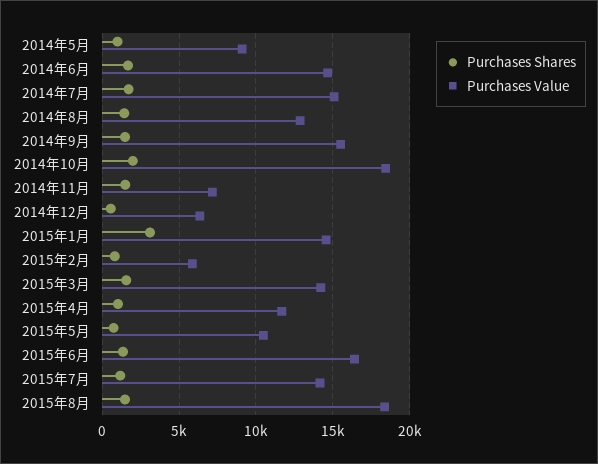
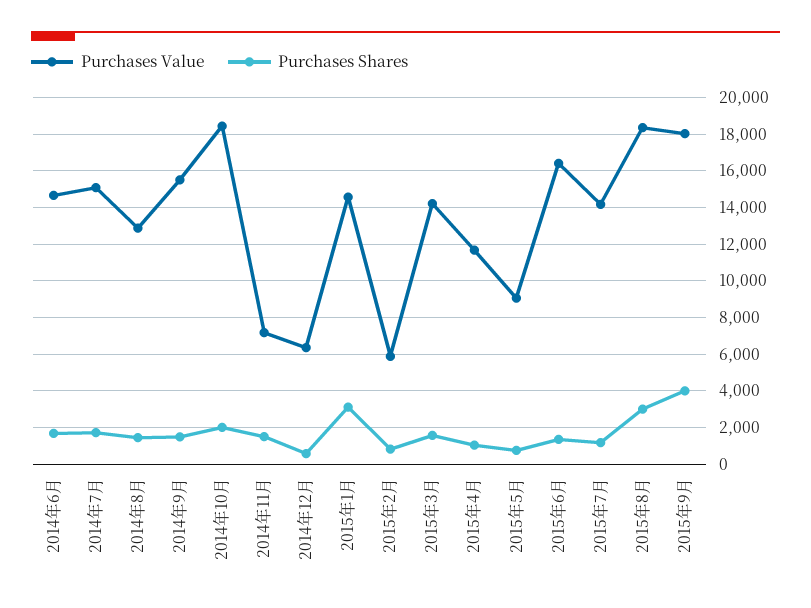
Purchases Shares, 2014年5月: 1000 -> none
Purchases Value, 2014年5月: 9000 -> none
Purchases Value, 2015年5月: 10500 -> 9000
Purchases Shares, 2015年8月: 1500 -> 3000
Purchases Value, 2015年9月: none -> 18000
Purchases Shares, 2015年9月: none -> 4000

